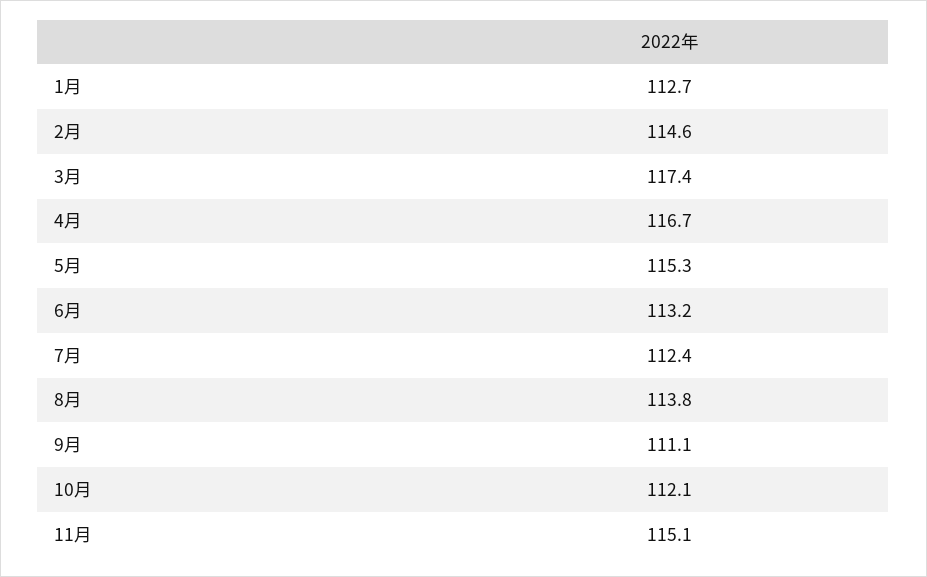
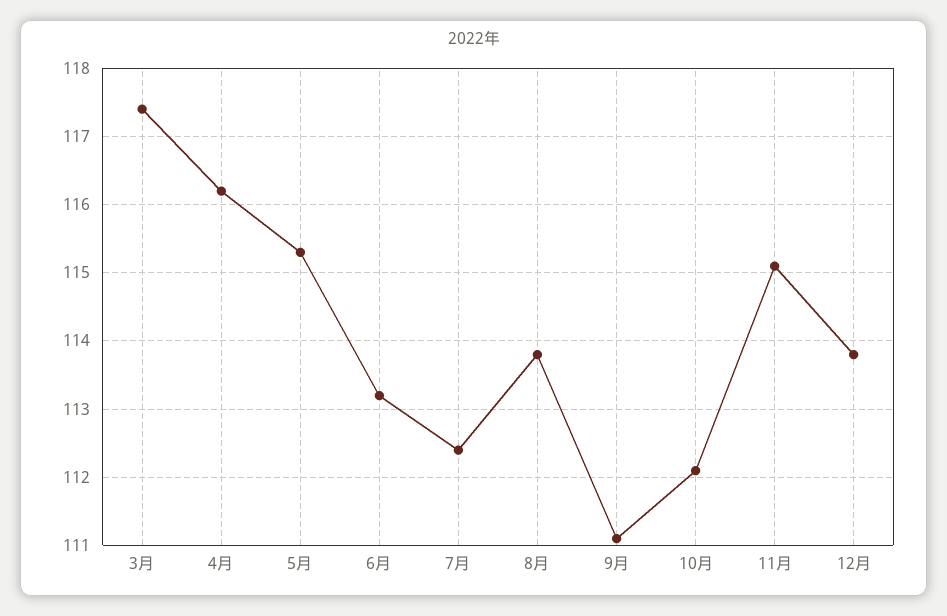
1月: 112.7 -> none
2月: 114.6 -> none
4月: 116.7 -> 116.2
12月: none -> 113.8

